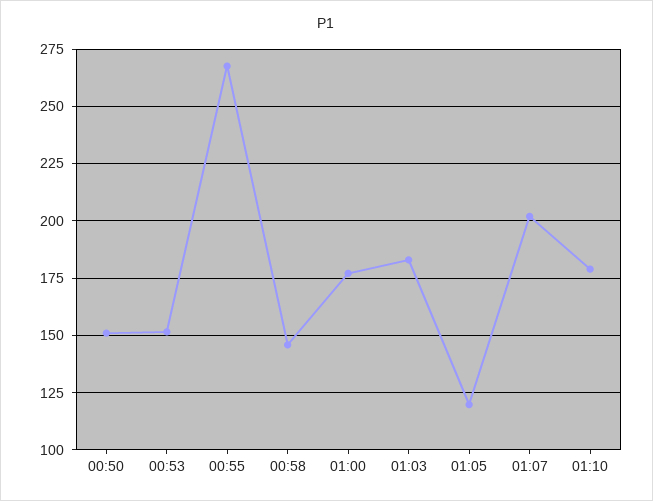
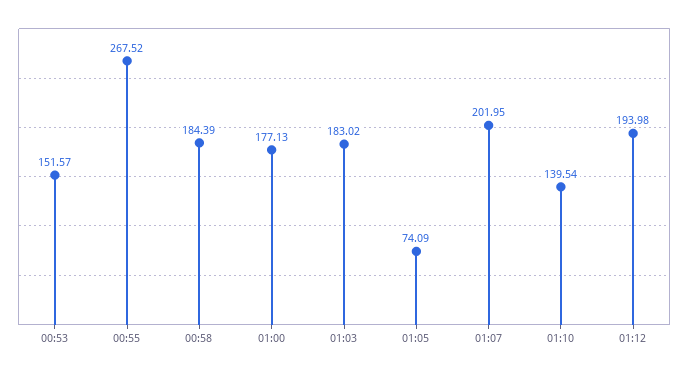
00:50: 150 -> none
00:58: 145 -> 184.39
01:05: 120 -> 74.09
01:10: 180 -> 139.54
01:12: none -> 193.98

